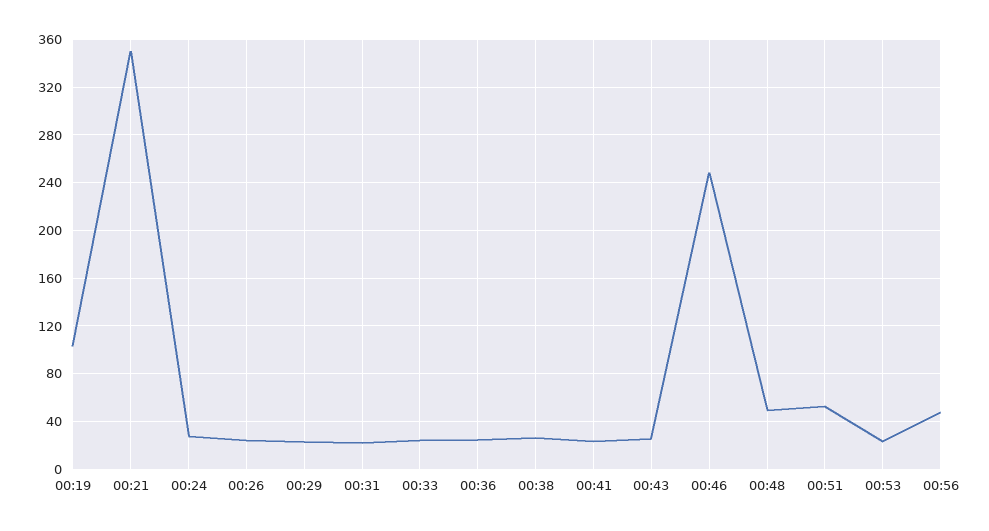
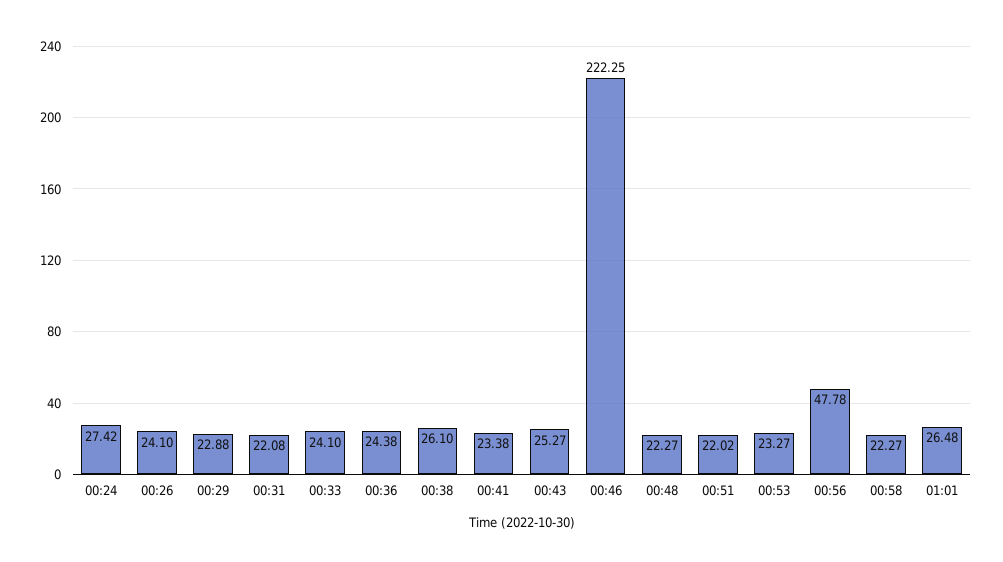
00:19: 100 -> none
00:21: 350 -> none
00:46: 250 -> 222.25
00:48: 50 -> 22.27
00:51: 50 -> 22.02
00:58: none -> 22.27
01:01: none -> 26.48

